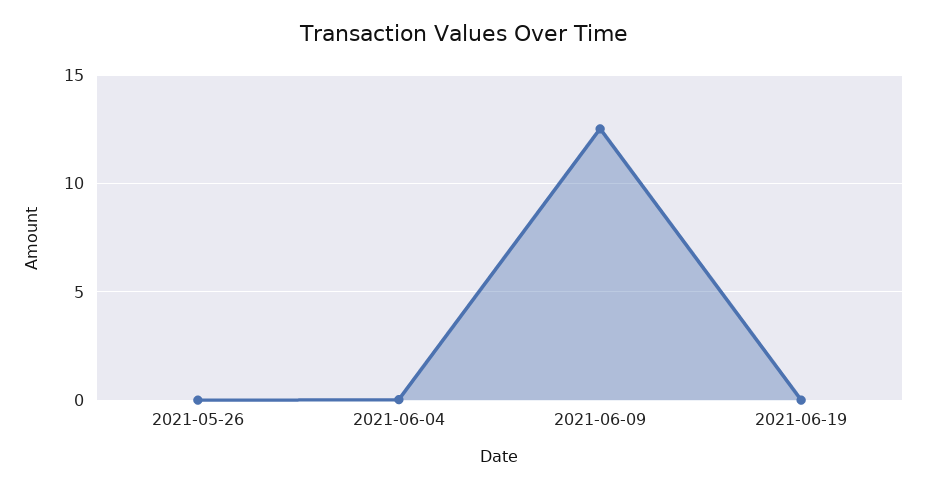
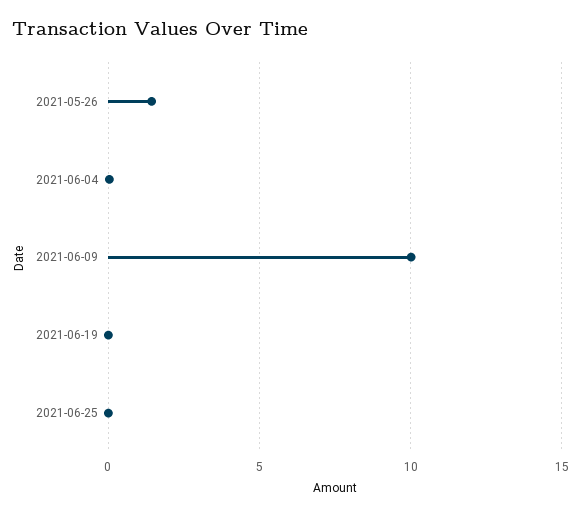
2021-05-26: 0 -> 1.5
2021-06-09: 12.5 -> 10
2021-06-25: none -> 0

